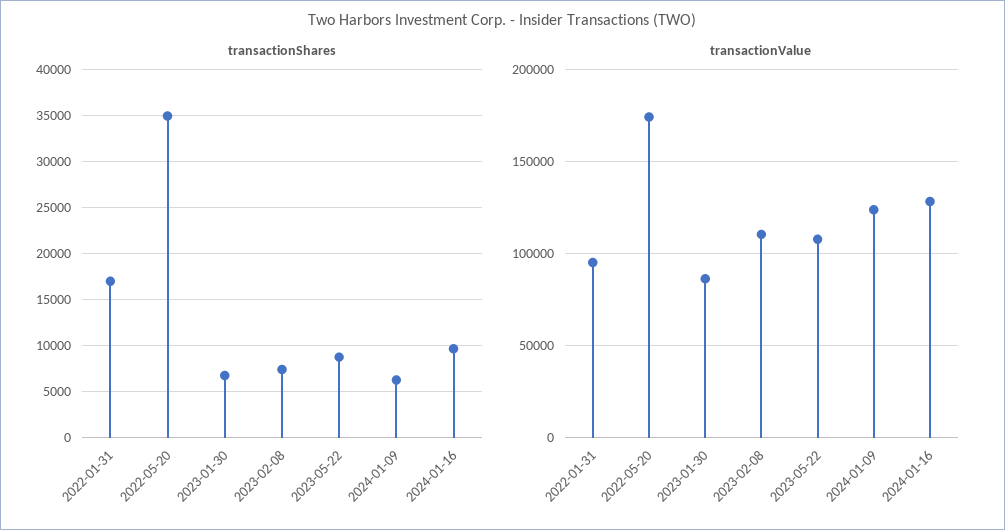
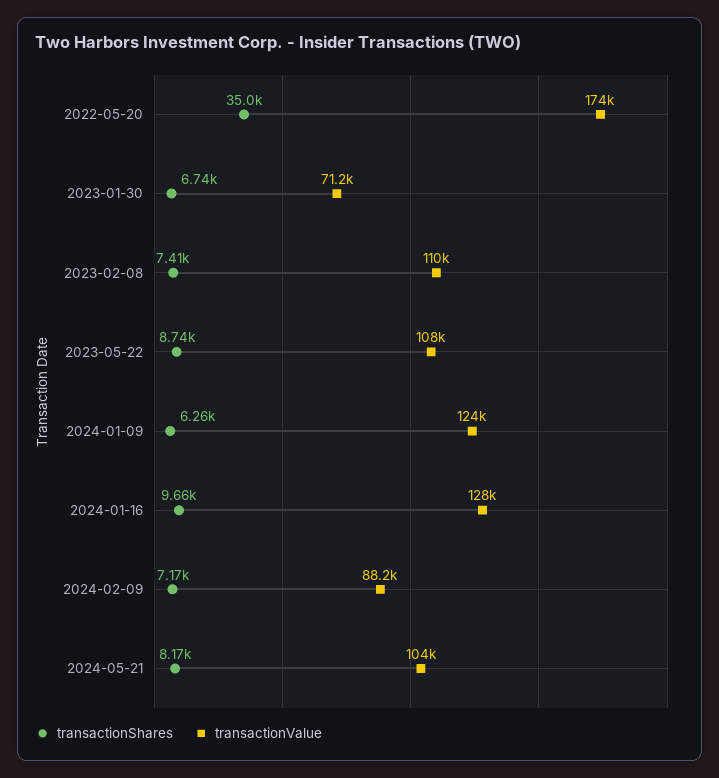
transactionShares, 2022-01-31: 17000 -> none
transactionValue, 2022-01-31: 95000 -> none
transactionValue, 2023-01-30: 85000 -> 71200
transactionShares, 2024-02-09: none -> 7170
transactionValue, 2024-02-09: none -> 88200
transactionShares, 2024-05-21: none -> 8170
transactionValue, 2024-05-21: none -> 104000

